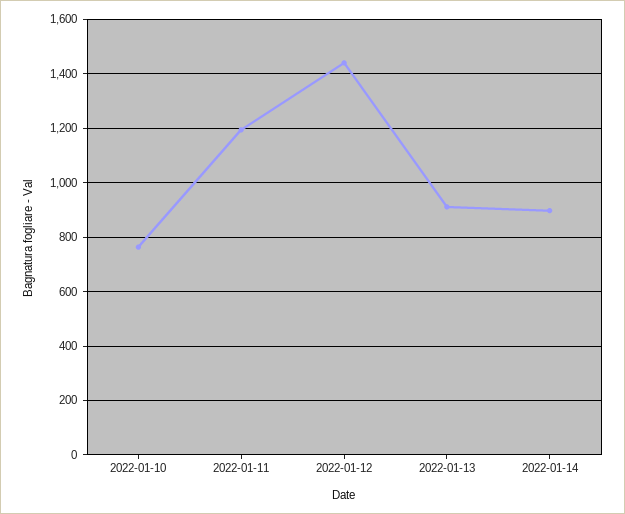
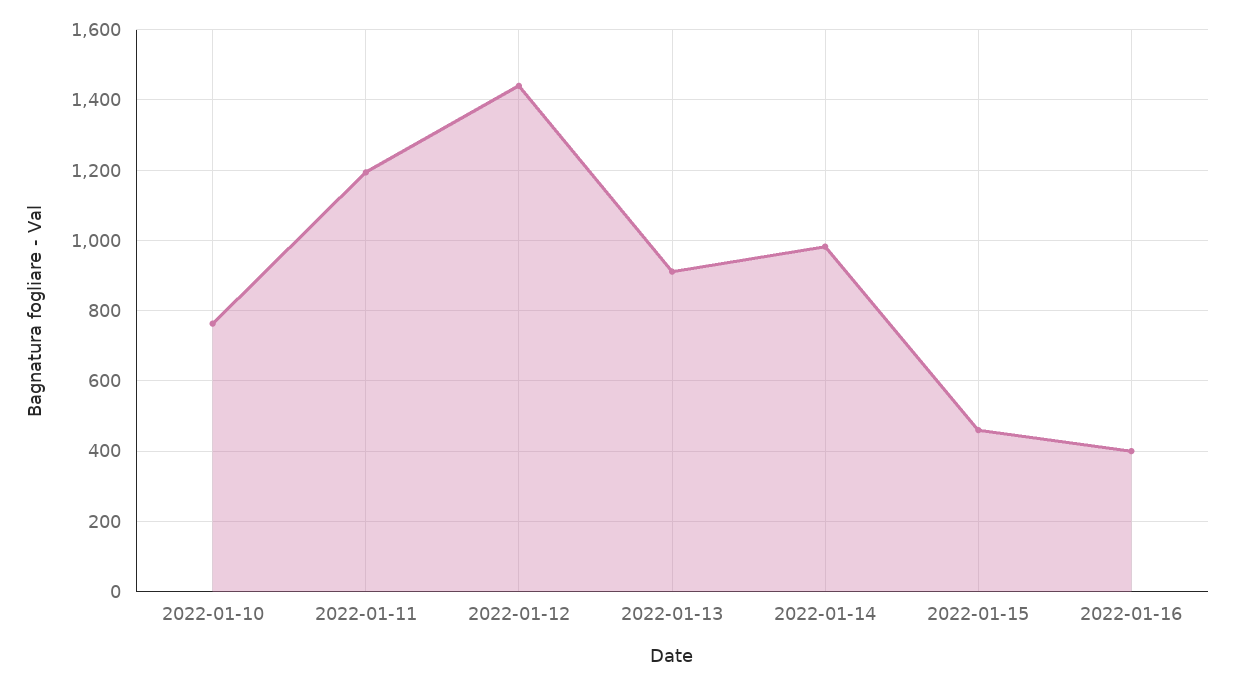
2022-01-14: 900 -> 980
2022-01-15: none -> 460
2022-01-16: none -> 400

